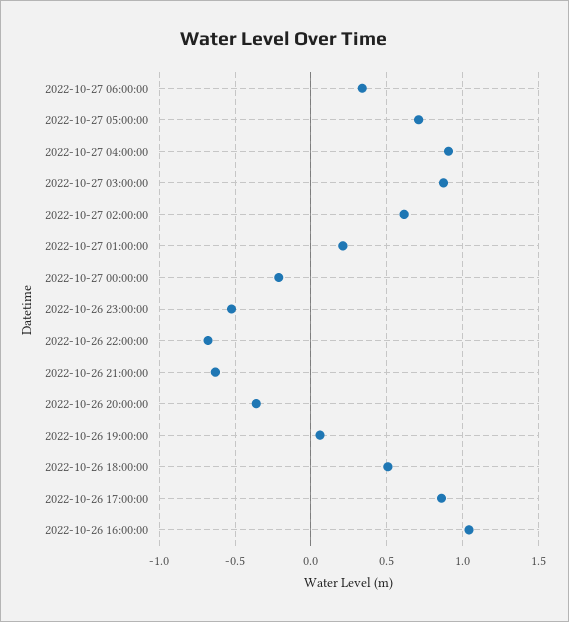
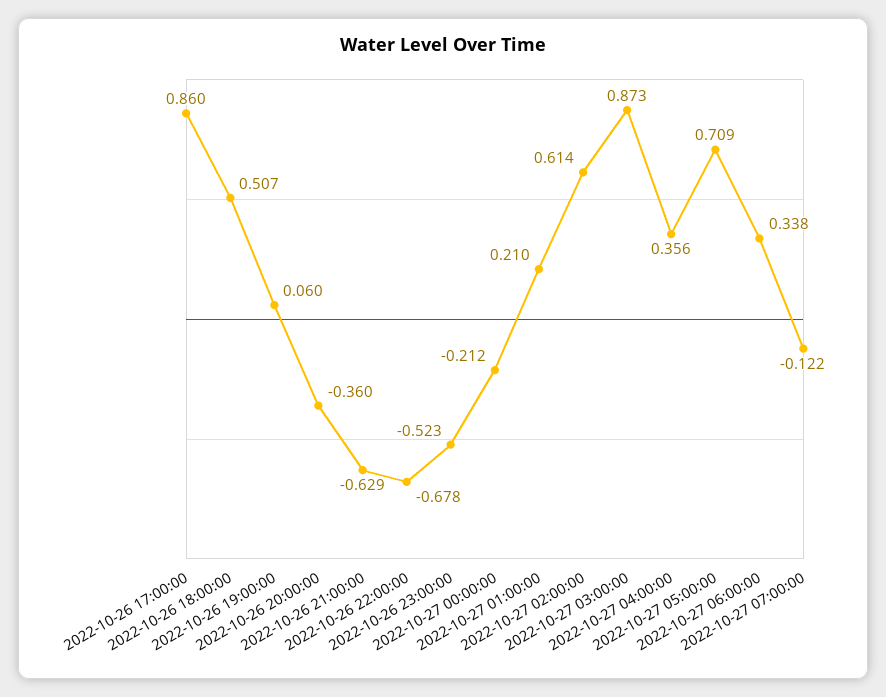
2022-10-27 04:00:00: 0.9 -> 0.356
2022-10-26 16:00:00: 1.05 -> none
2022-10-27 07:00:00: none -> -0.122

